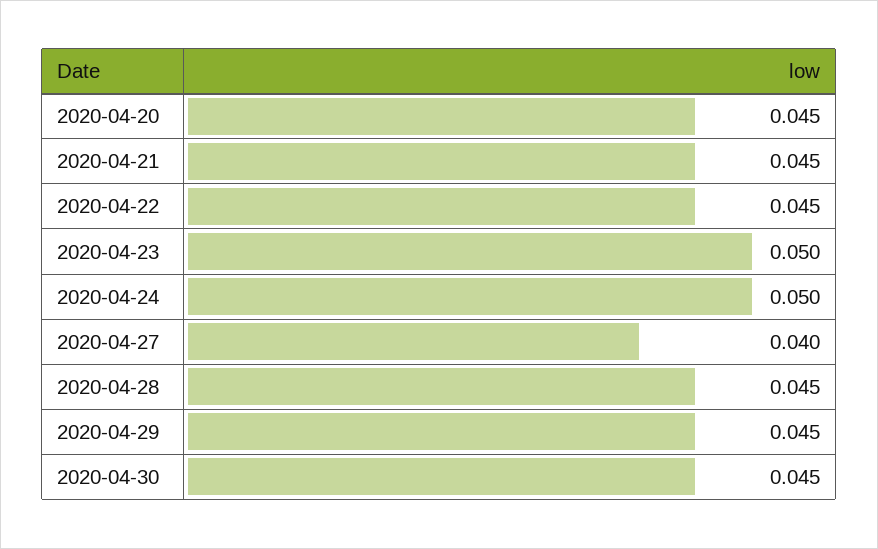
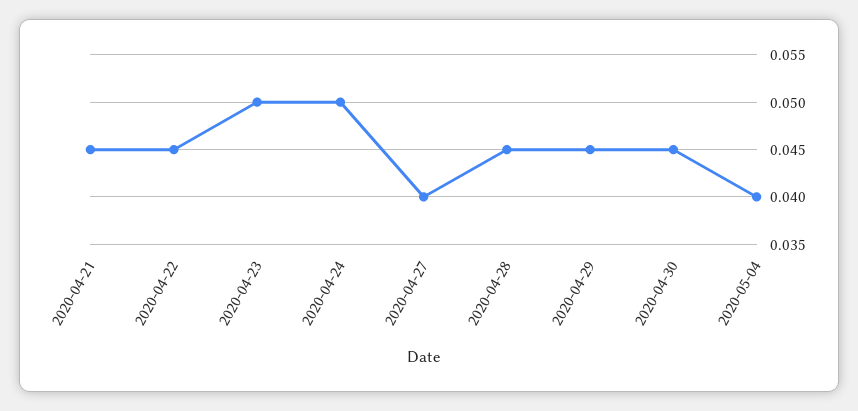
2020-04-20: 0.045 -> none
2020-05-04: none -> 0.04

